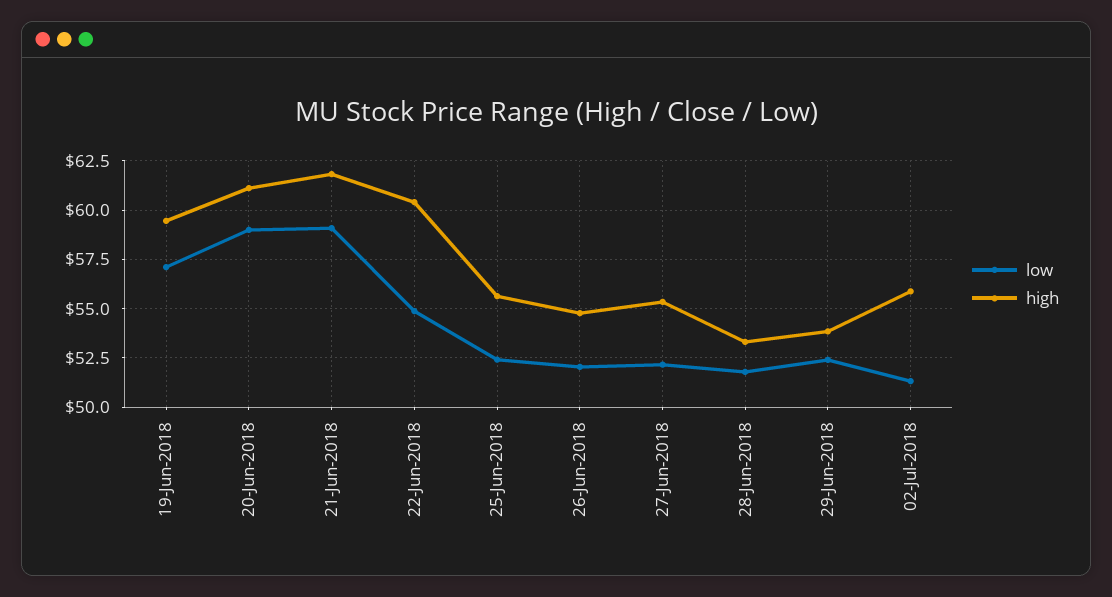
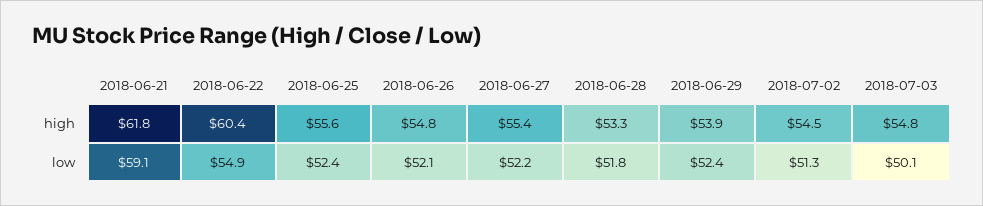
low, 19-Jun-2018: 57 -> none
high, 19-Jun-2018: 59.5 -> none
low, 20-Jun-2018: 59 -> none
high, 20-Jun-2018: 61 -> none
high, 02-Jul-2018: 56 -> 54.5
high, 2018-07-03: none -> 54.8
low, 2018-07-03: none -> 50.1

